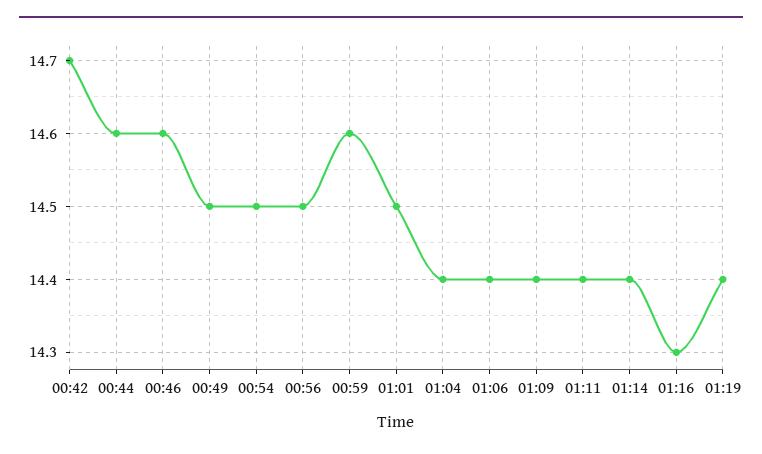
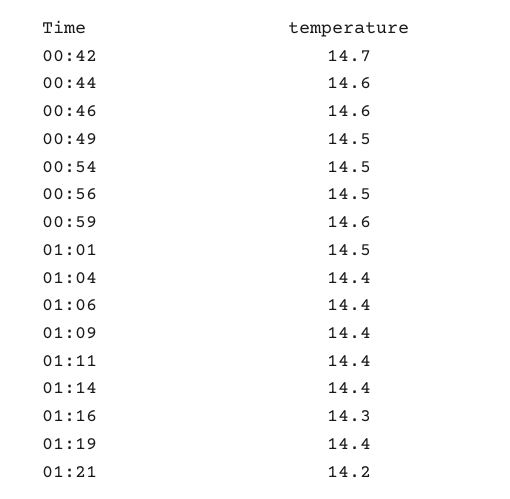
01:21: none -> 14.2

